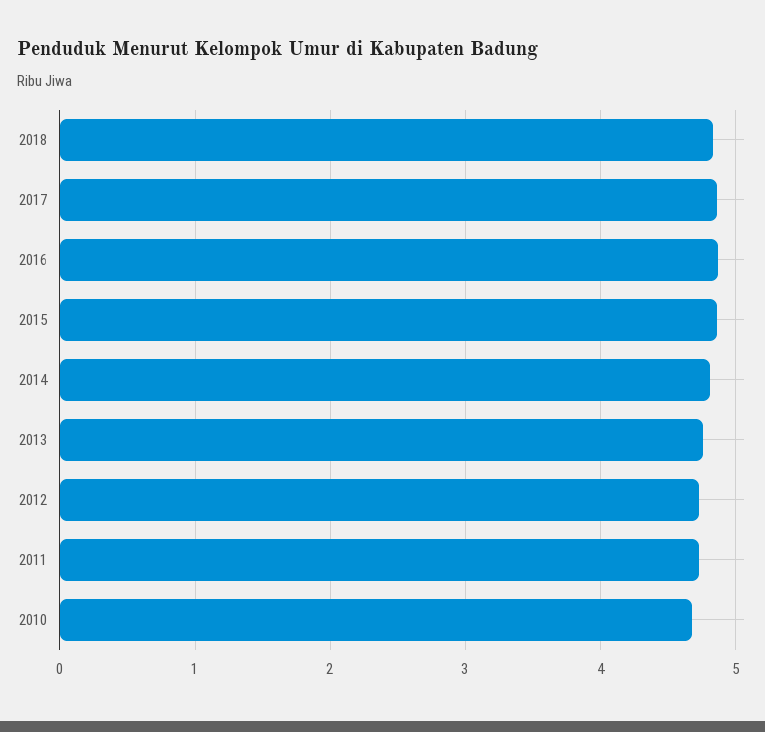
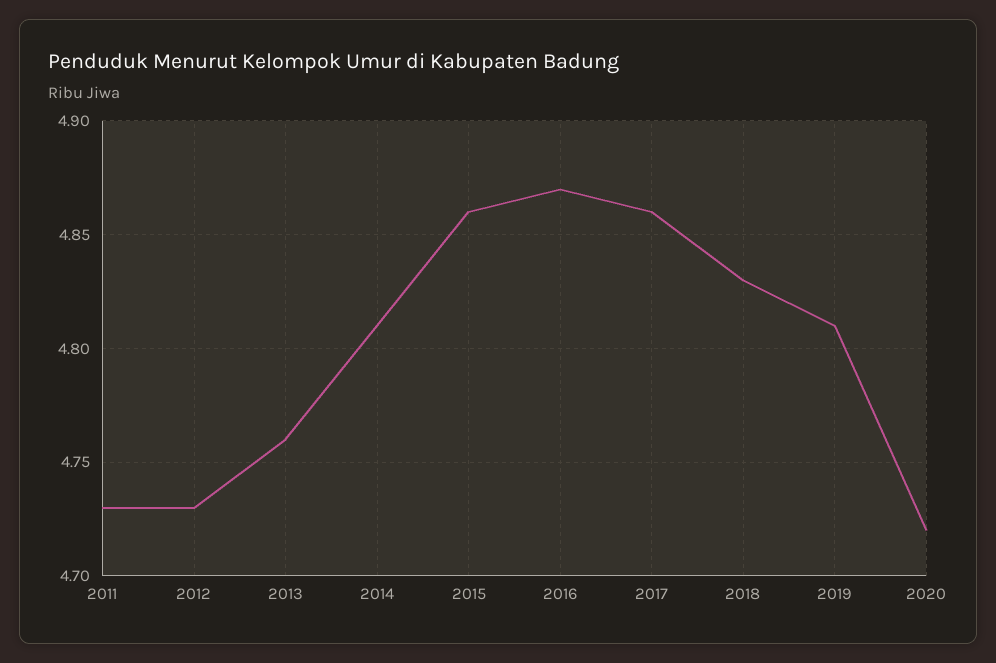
2010: 4.7 -> none
2019: none -> 4.81
2020: none -> 4.72

